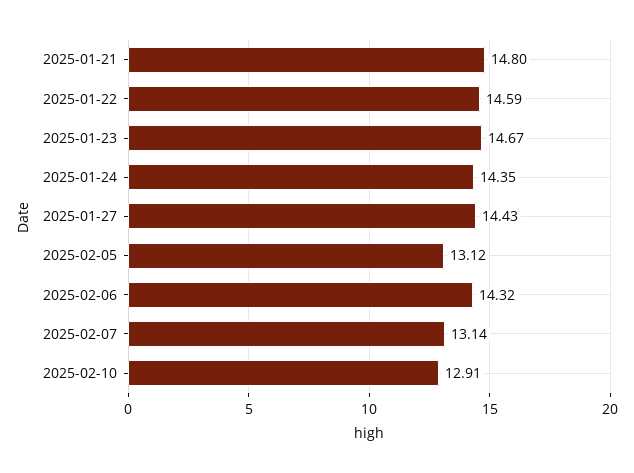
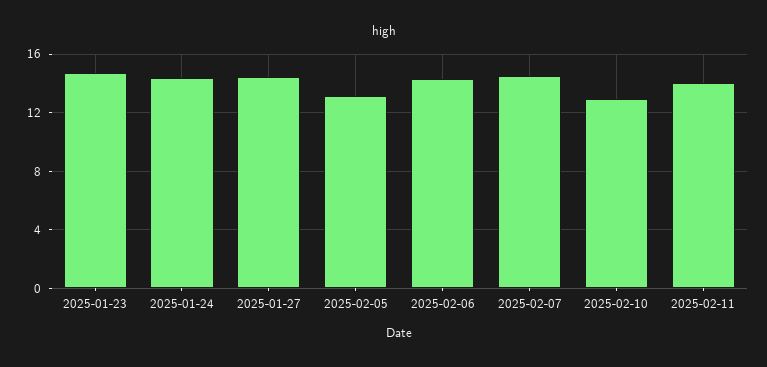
2025-01-21: 14.8 -> none
2025-01-22: 14.59 -> none
2025-02-07: 13.14 -> 14.5
2025-02-11: none -> 14

